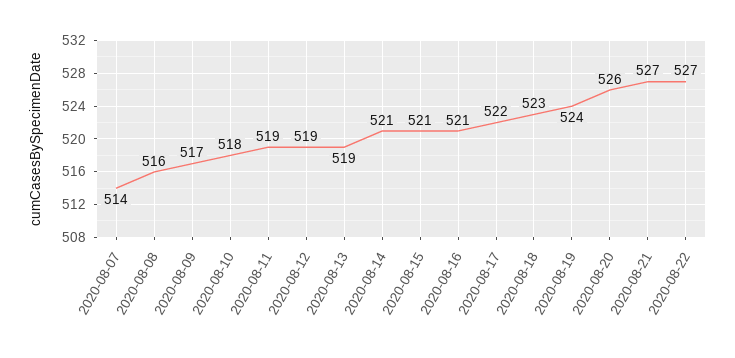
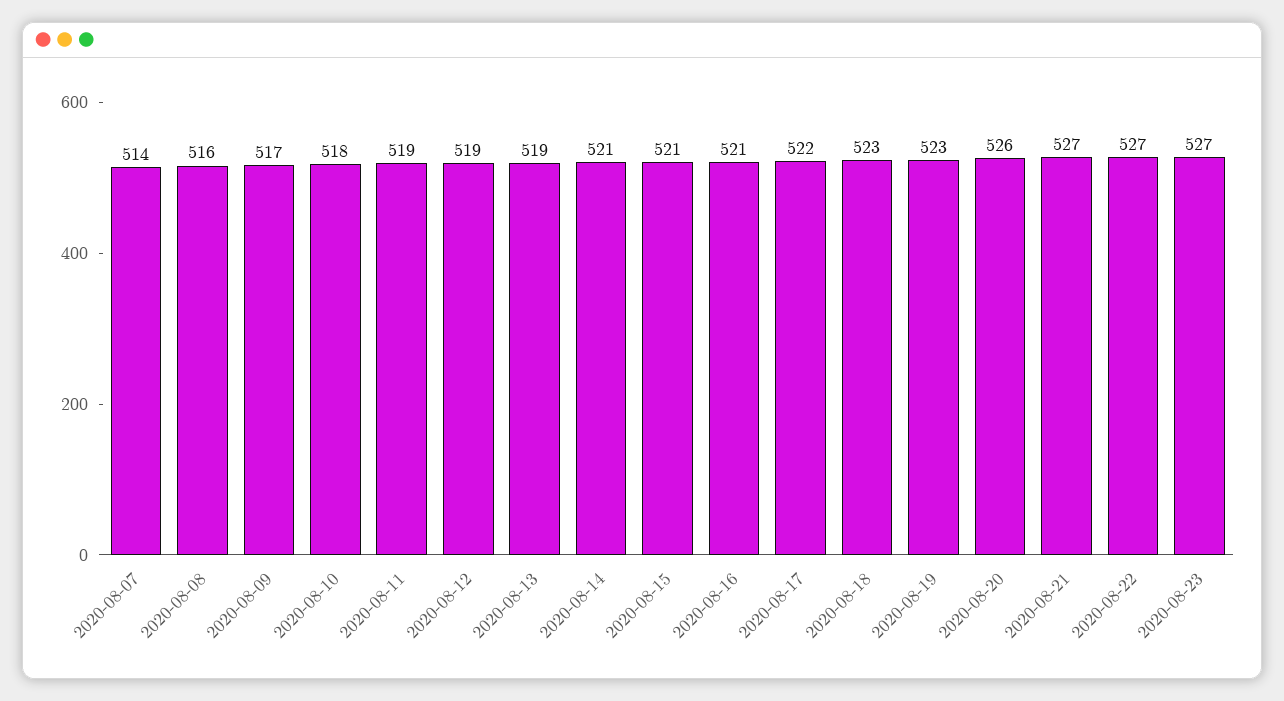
2020-08-19: 524 -> 523
2020-08-23: none -> 527

